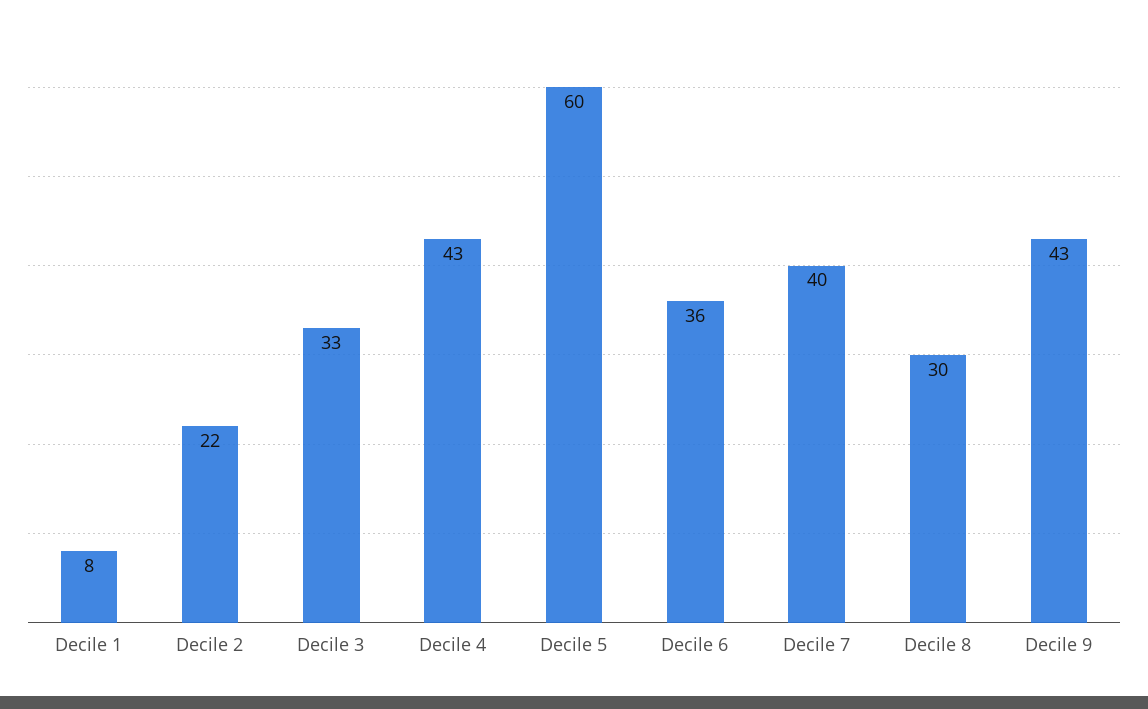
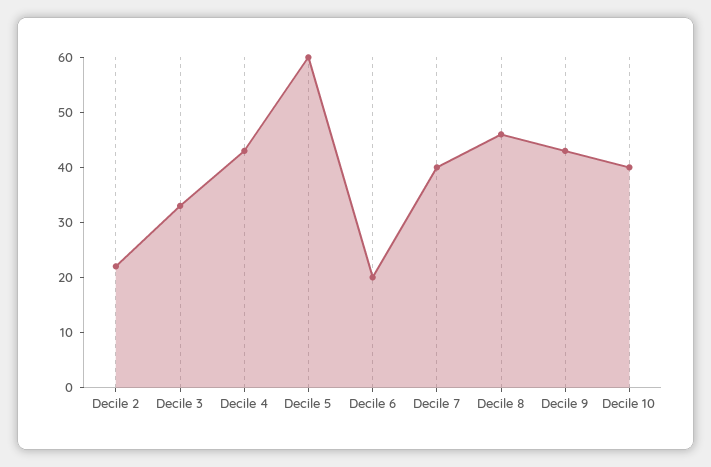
Decile 1: 8 -> none
Decile 6: 36 -> 20
Decile 8: 30 -> 45
Decile 10: none -> 40

